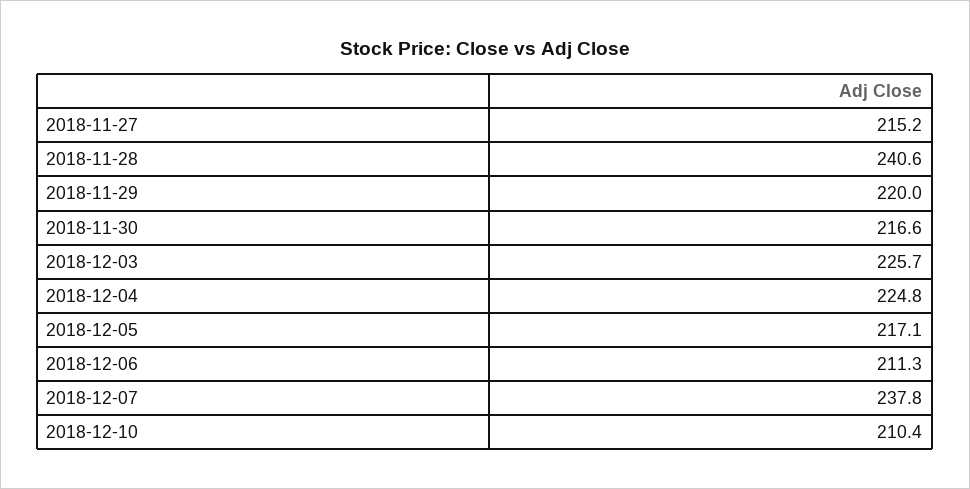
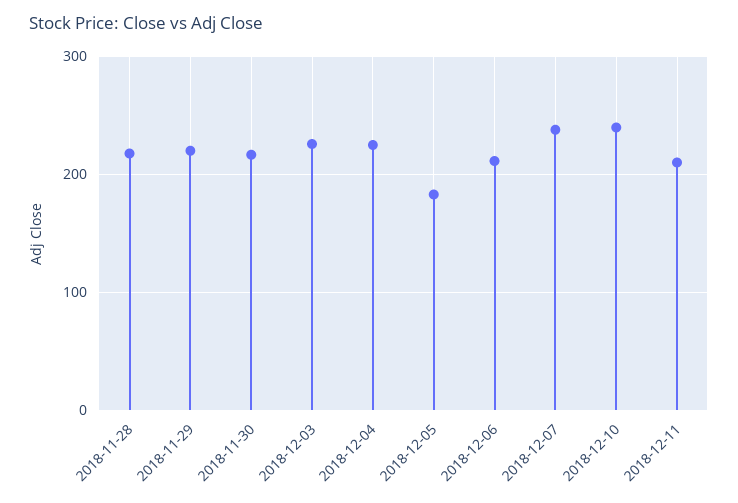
2018-11-27: 215.2 -> none
2018-11-28: 240.6 -> 220
2018-12-05: 217.1 -> 180
2018-12-10: 210.4 -> 240
2018-12-11: none -> 210

